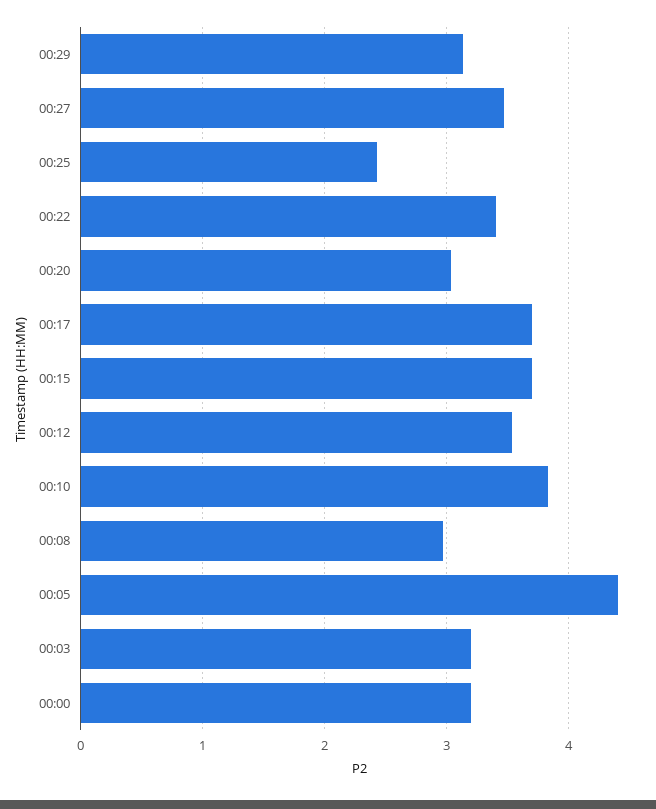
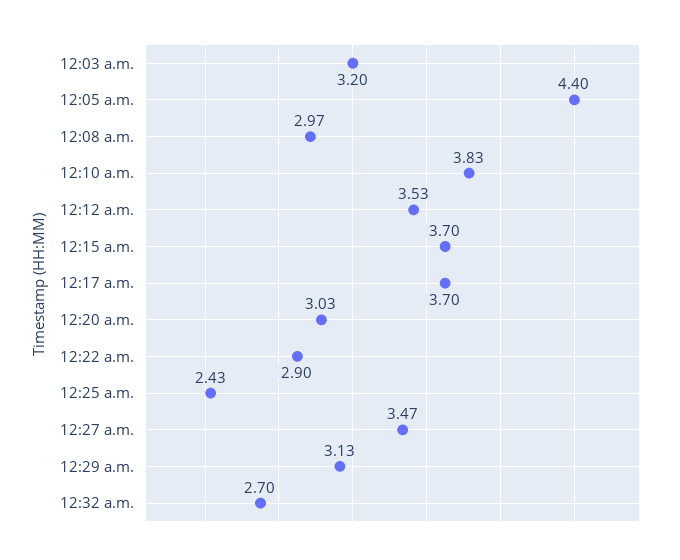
00:22: 3.4 -> 2.9
00:00: 3.2 -> none
12:32 a.m.: none -> 2.7

